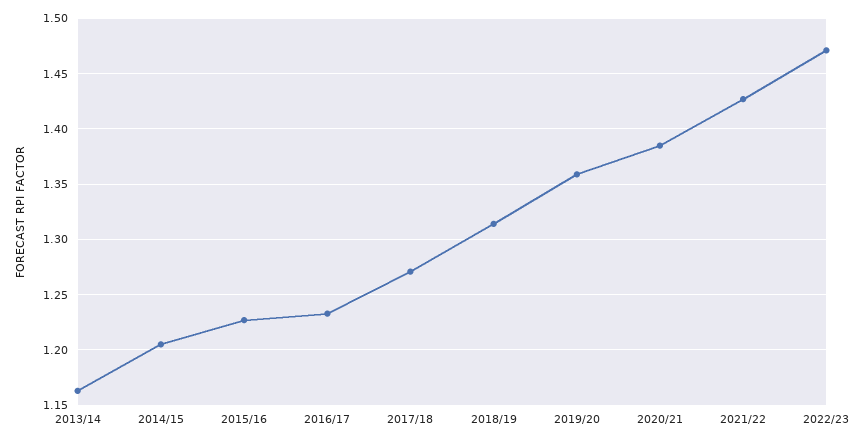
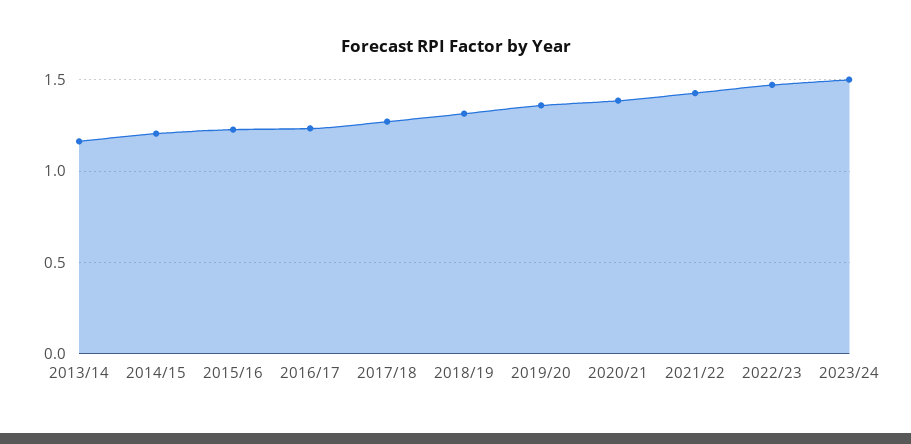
2023/24: none -> 1.5

